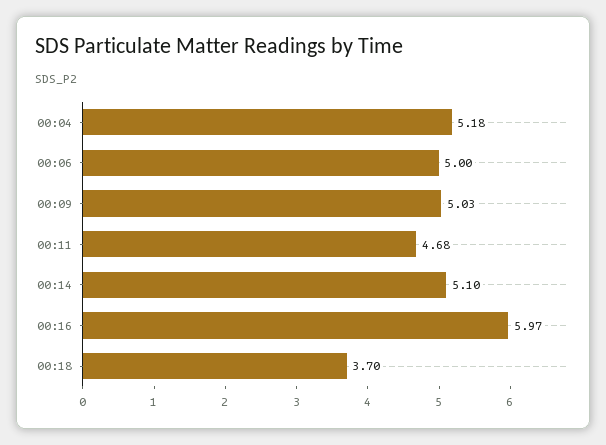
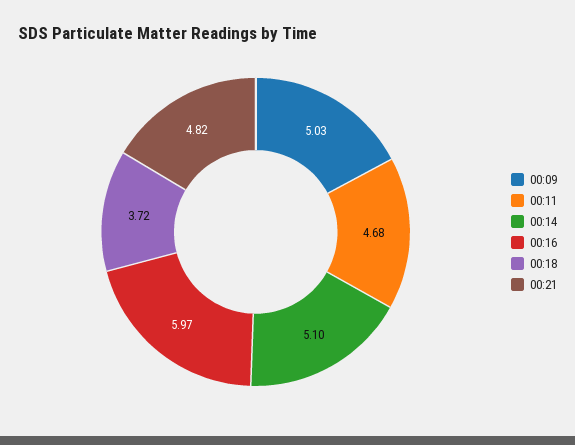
00:04: 5.18 -> none
00:06: 5 -> none
00:18: 3.7 -> 3.72
00:21: none -> 4.82

